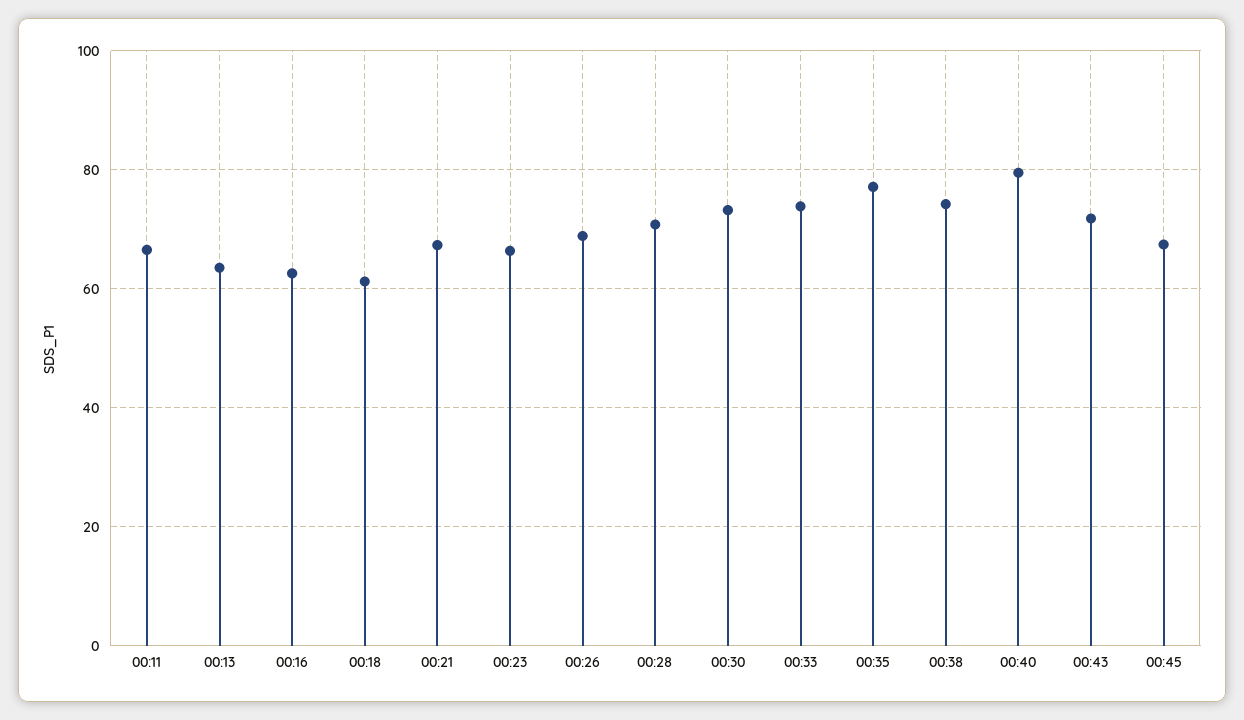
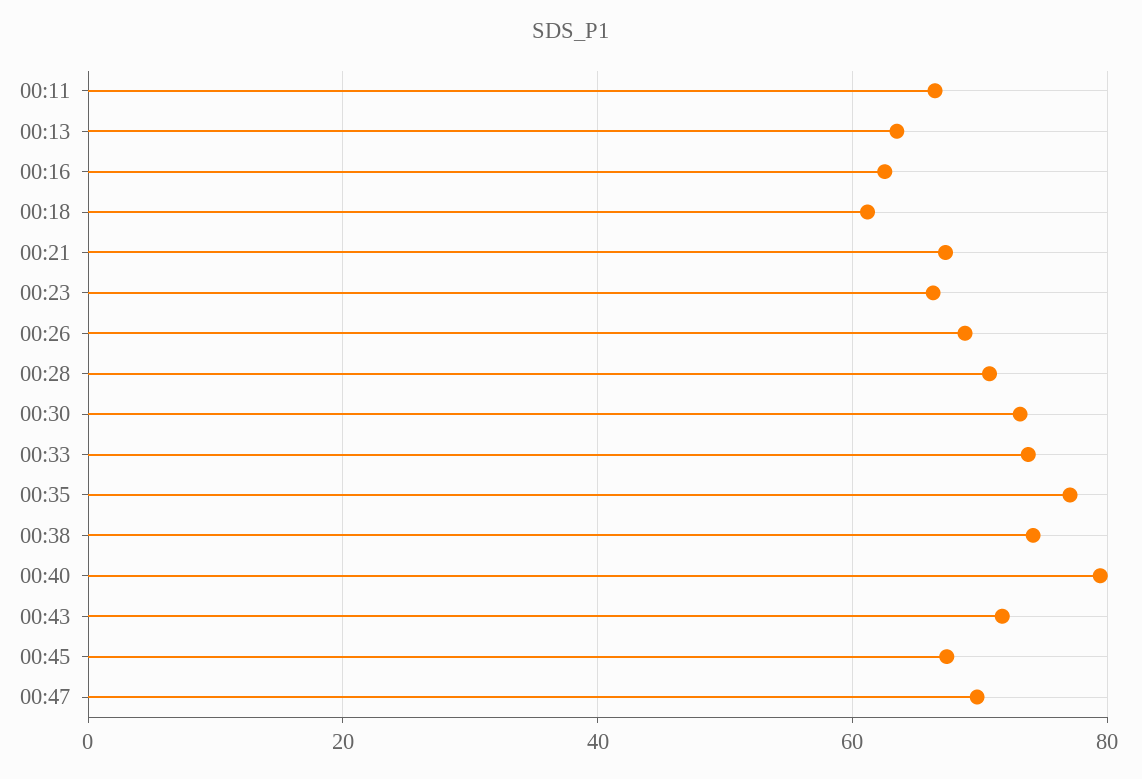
00:47: none -> 70

